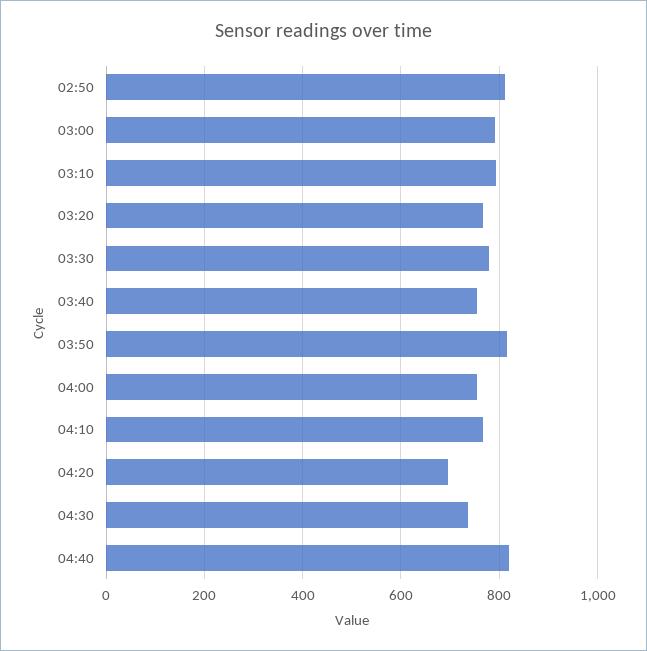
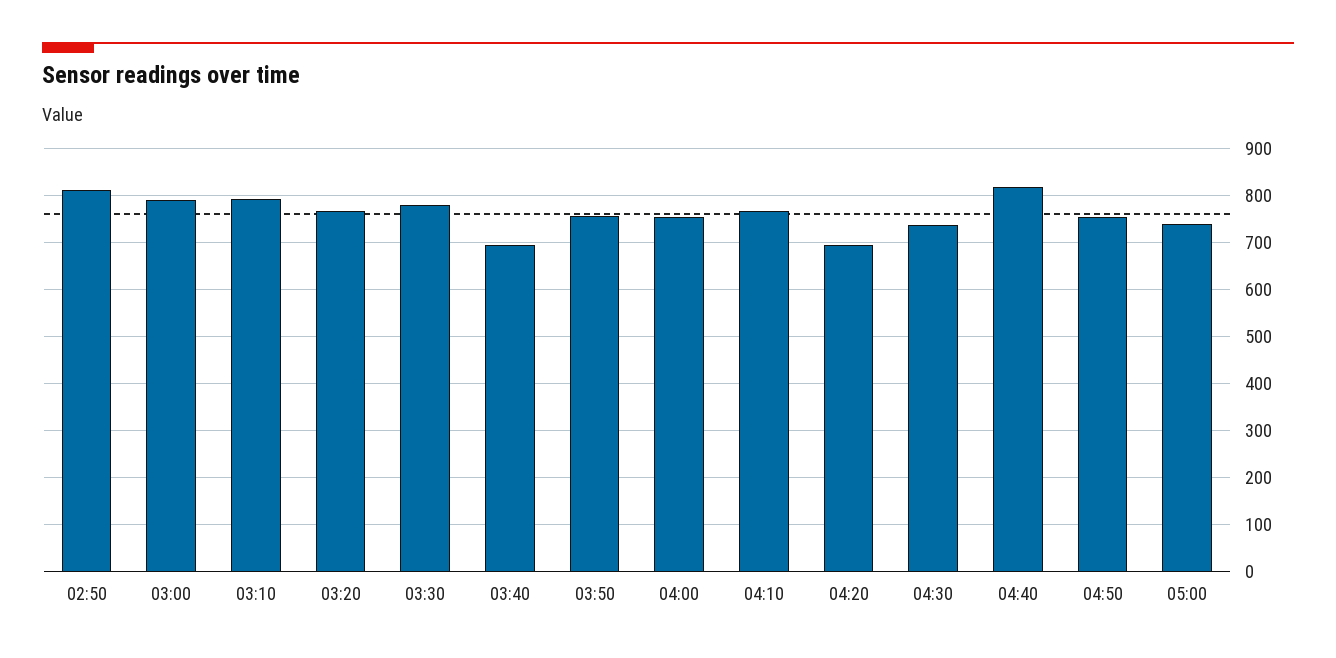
03:40: 760 -> 700
03:50: 820 -> 760
04:50: none -> 760
05:00: none -> 740

